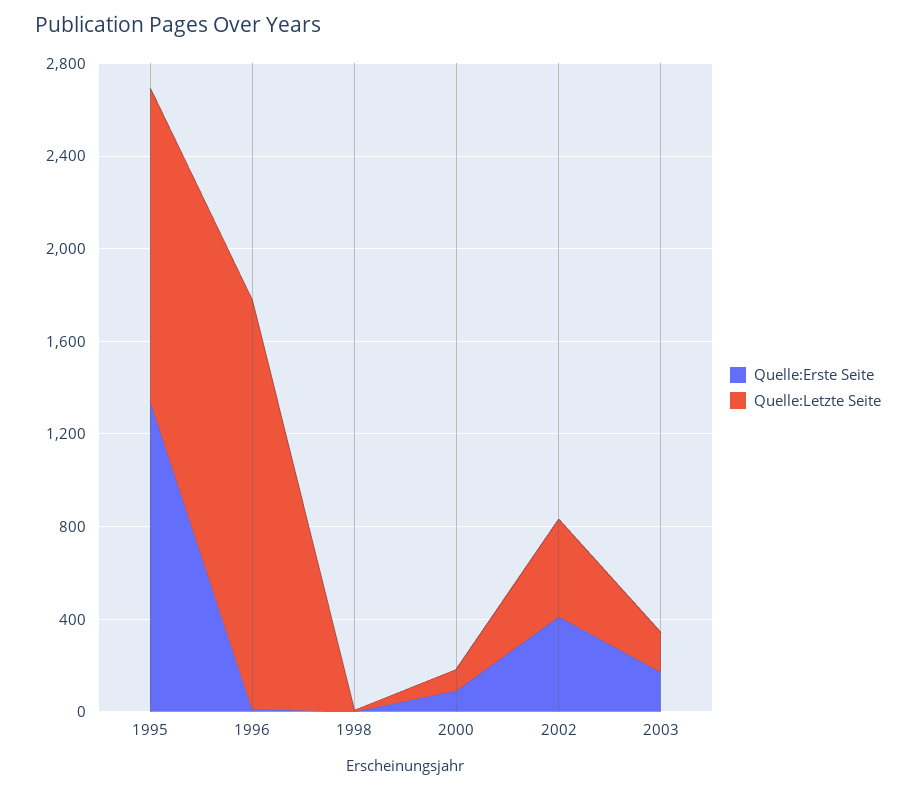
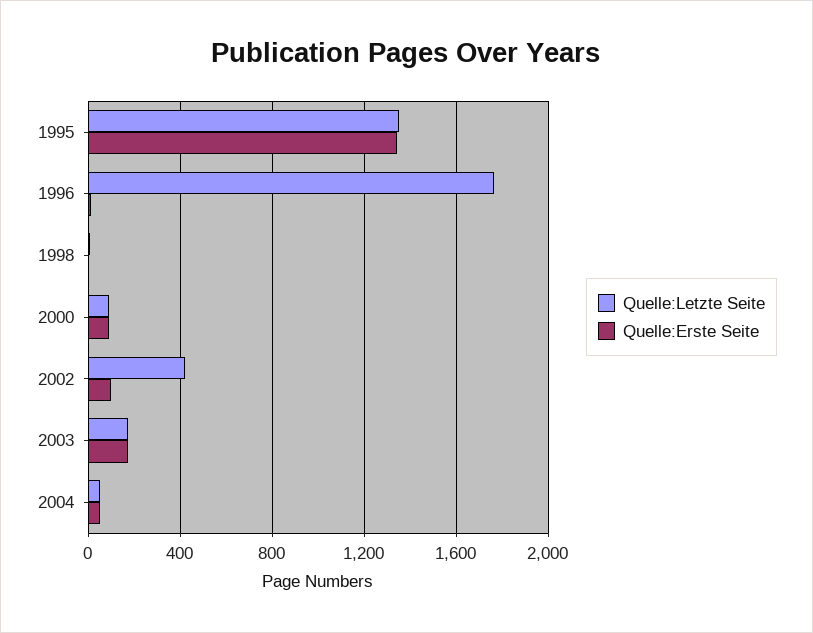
Quelle:Erste Seite, 2002: 400 -> 100
Quelle:Letzte Seite, 2004: none -> 50
Quelle:Erste Seite, 2004: none -> 50

